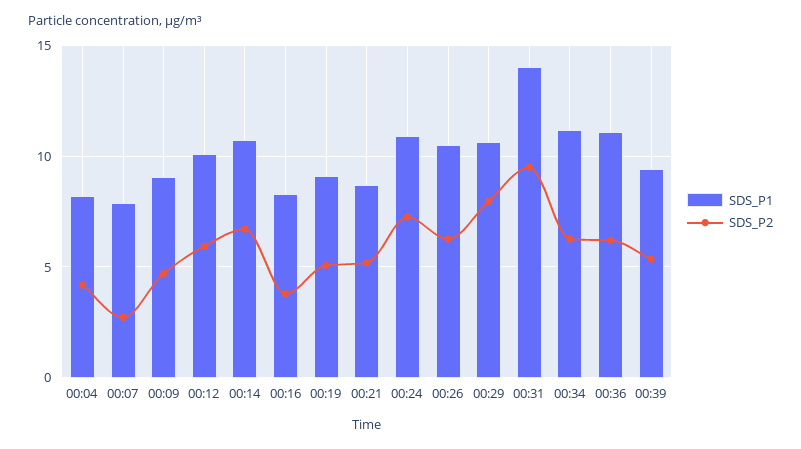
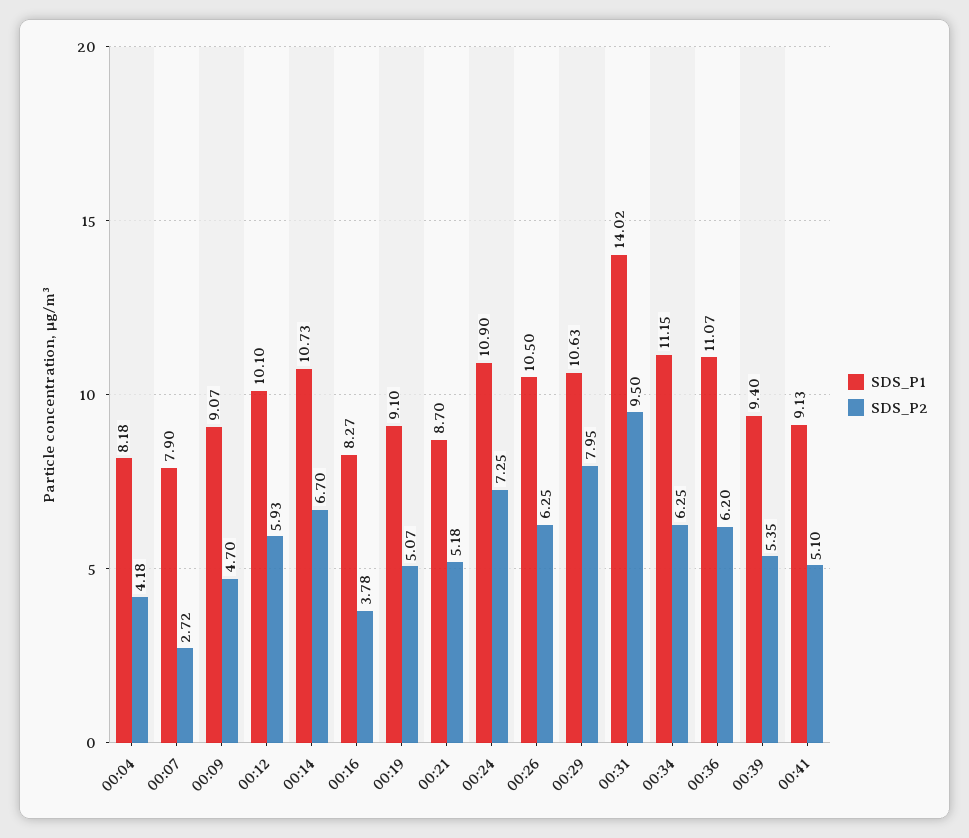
SDS_P1, 00:41: none -> 9.13
SDS_P2, 00:41: none -> 5.1

